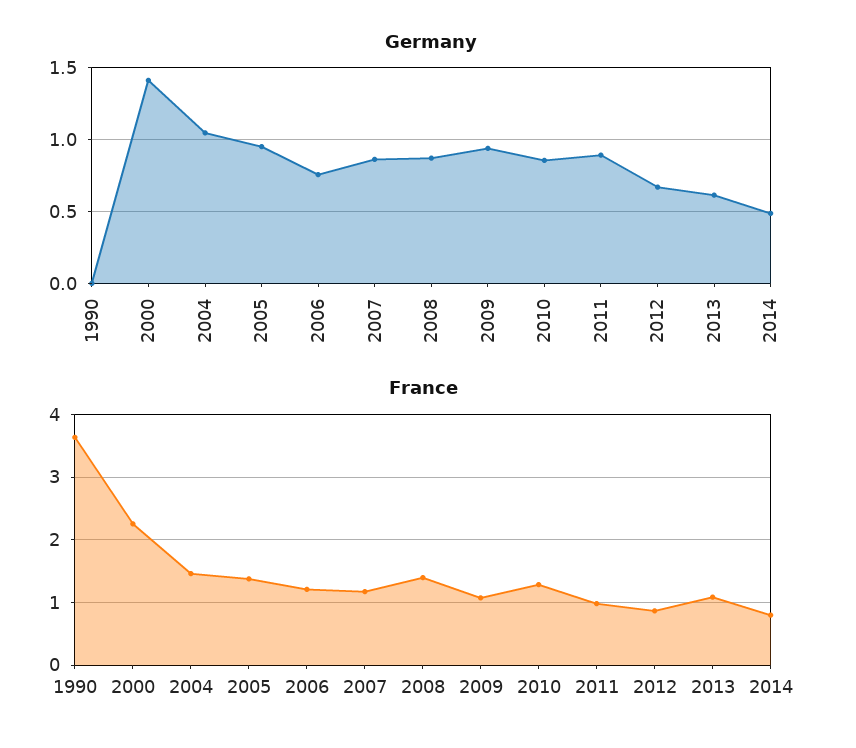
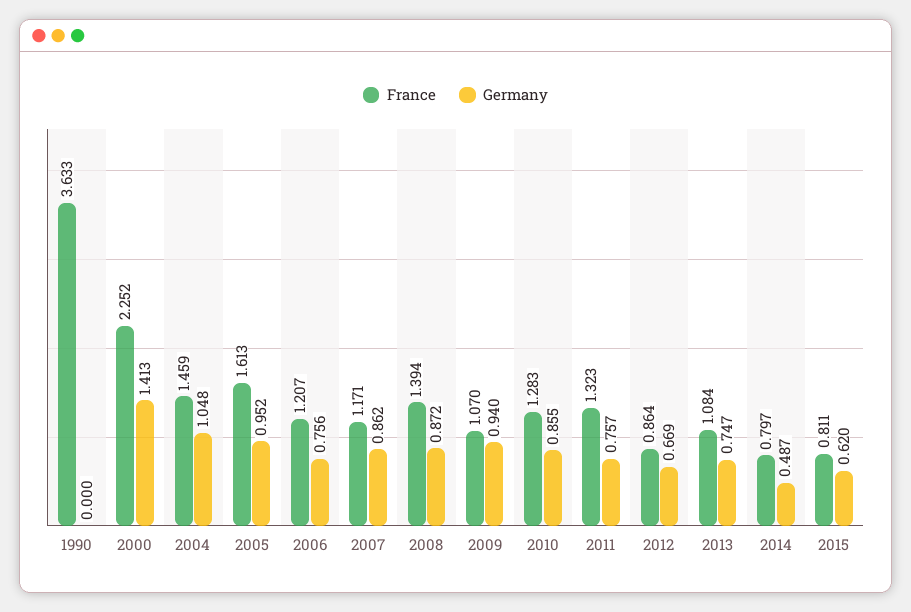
Germany, 2011: 0.9 -> 0.757
Germany, 2013: 0.6 -> 0.747
France, 2005: 1.4 -> 1.613
France, 2011: 1 -> 1.323
France, 2015: none -> 0.811
Germany, 2015: none -> 0.62

